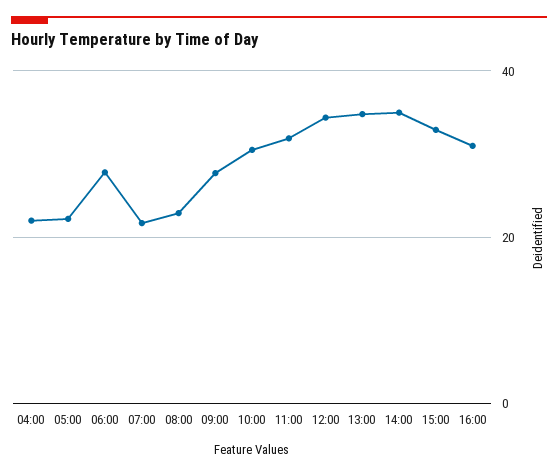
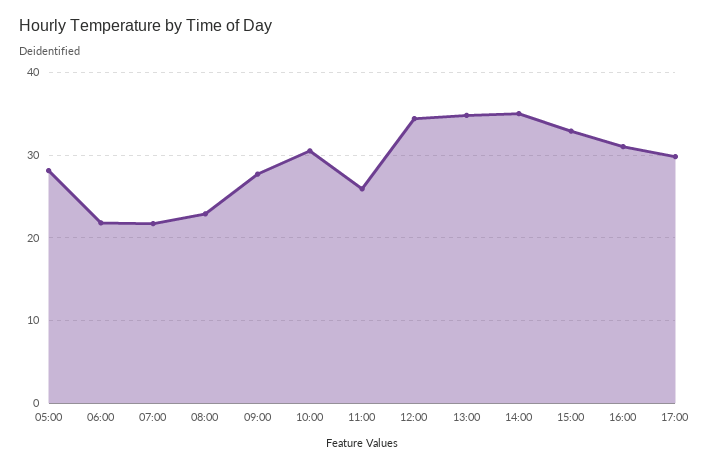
04:00: 22 -> none
05:00: 22 -> 28
06:00: 28 -> 22
11:00: 32 -> 26
17:00: none -> 30

